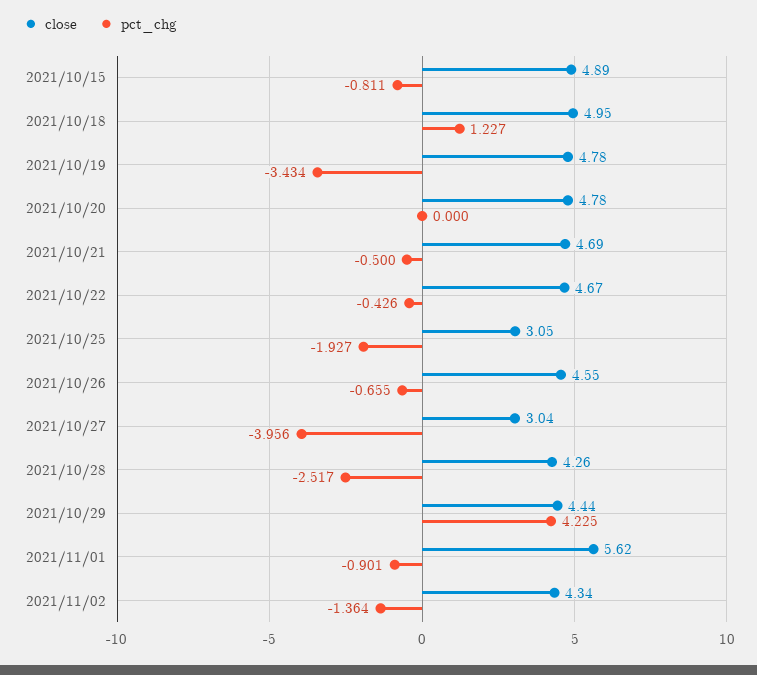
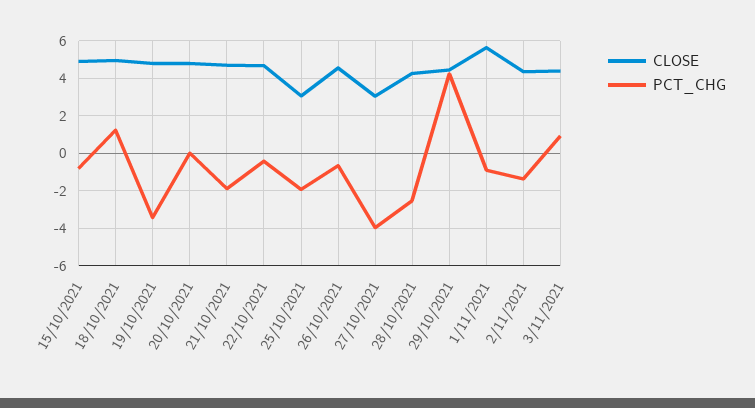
pct_chg, 2021/10/21: -0.5 -> -2
close, 3/11/2021: none -> 4.5
pct_chg, 3/11/2021: none -> 1

